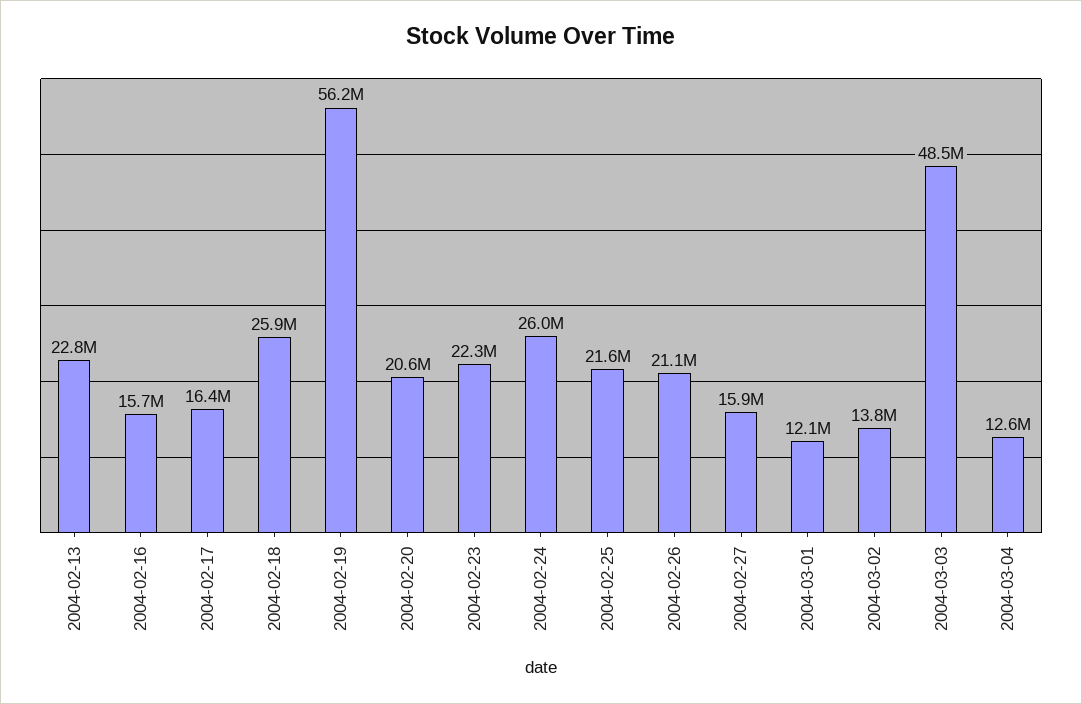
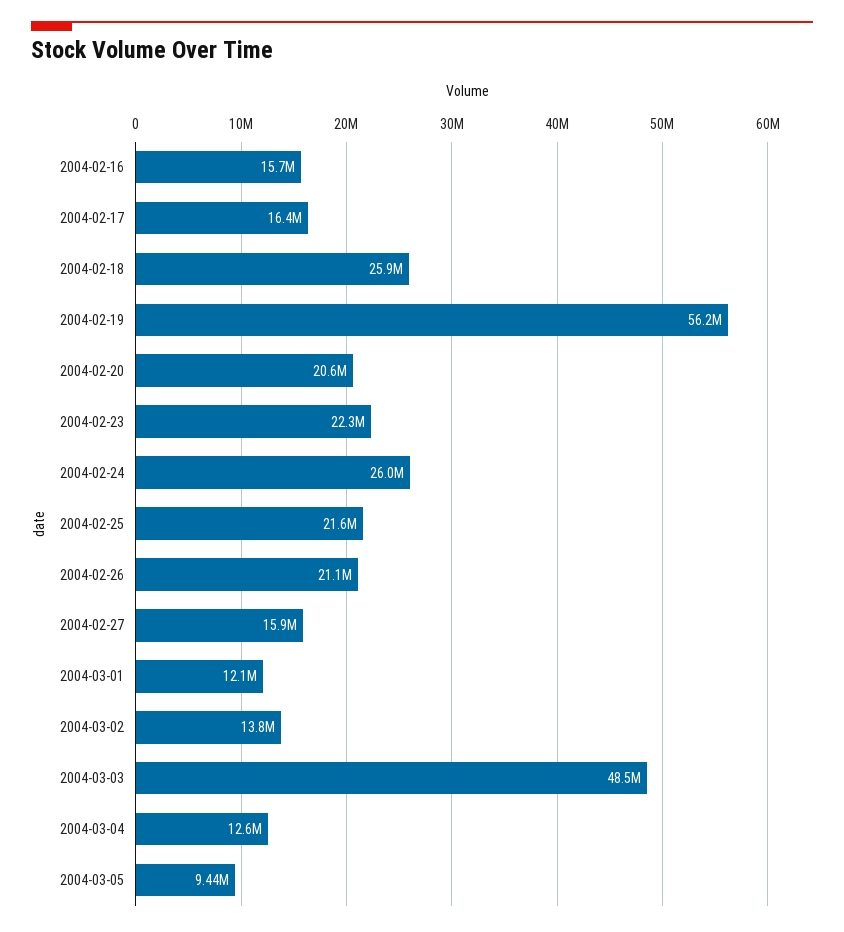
2004-02-13: 22800000 -> none
2004-03-05: none -> 9440000

